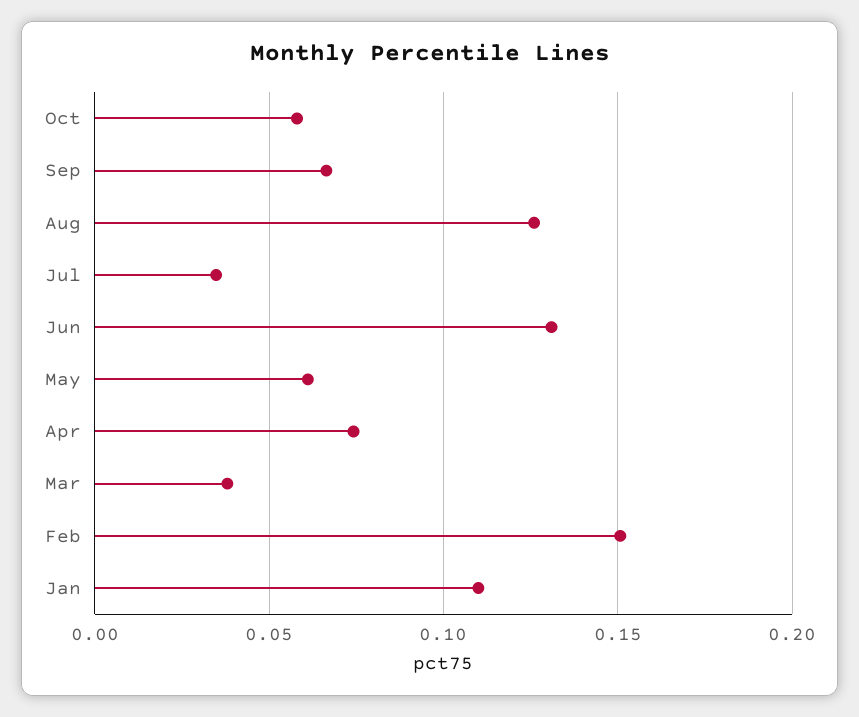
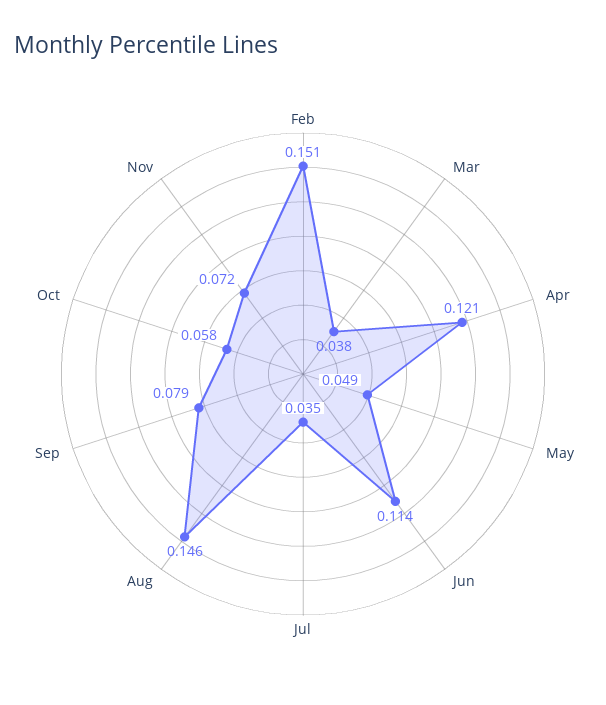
Sep: 0.065 -> 0.079
Aug: 0.125 -> 0.146
Jun: 0.13 -> 0.114
May: 0.06 -> 0.049
Apr: 0.075 -> 0.121
Jan: 0.11 -> none
Nov: none -> 0.072

